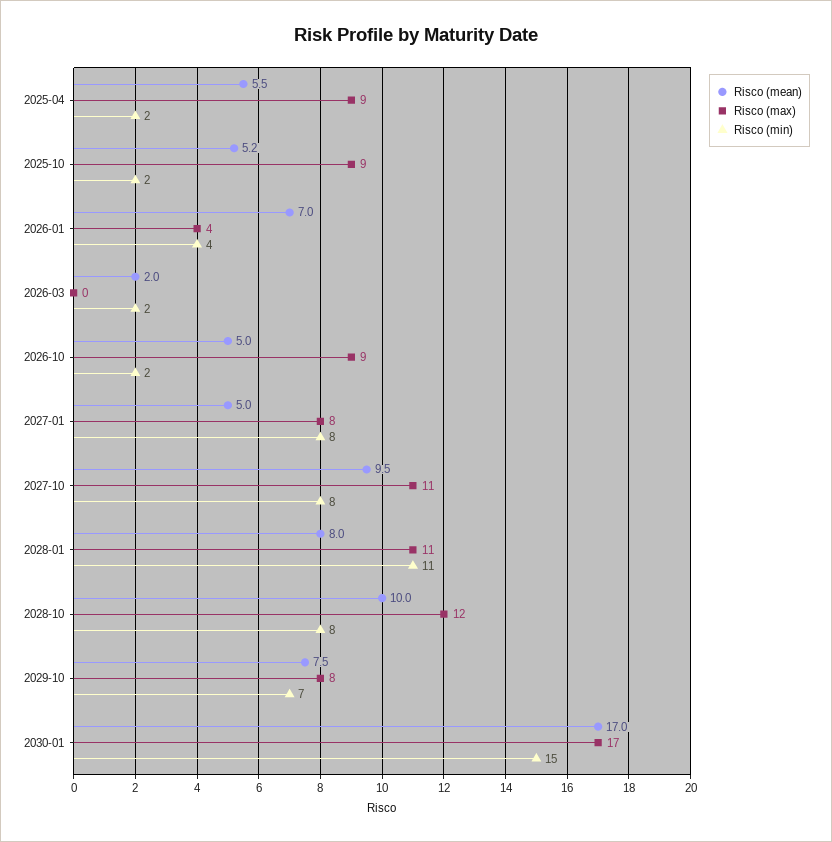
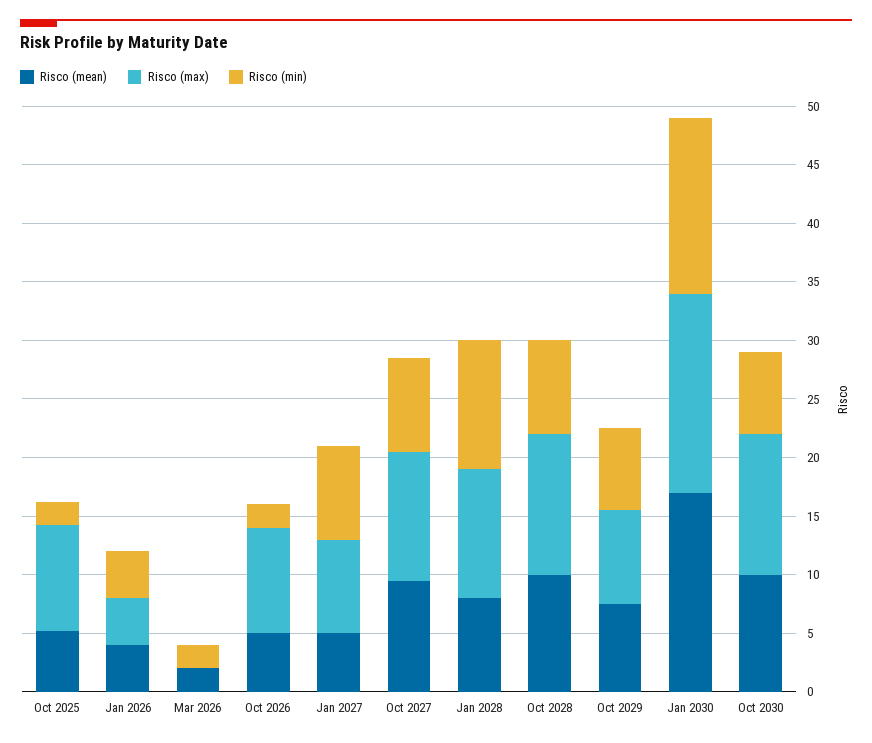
Risco (mean), 2025-04: 5.5 -> none
Risco (max), 2025-04: 9 -> none
Risco (min), 2025-04: 2 -> none
Risco (mean), 2026-01: 7 -> 4
Risco (mean), Oct 2030: none -> 10
Risco (max), Oct 2030: none -> 12
Risco (min), Oct 2030: none -> 7

